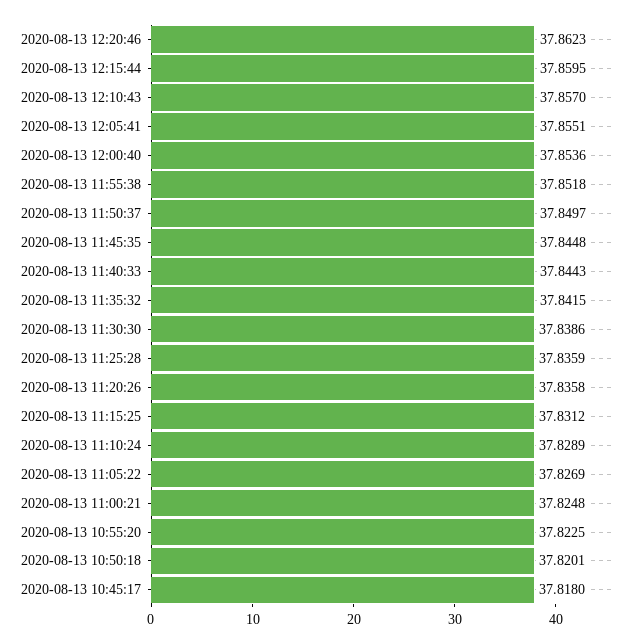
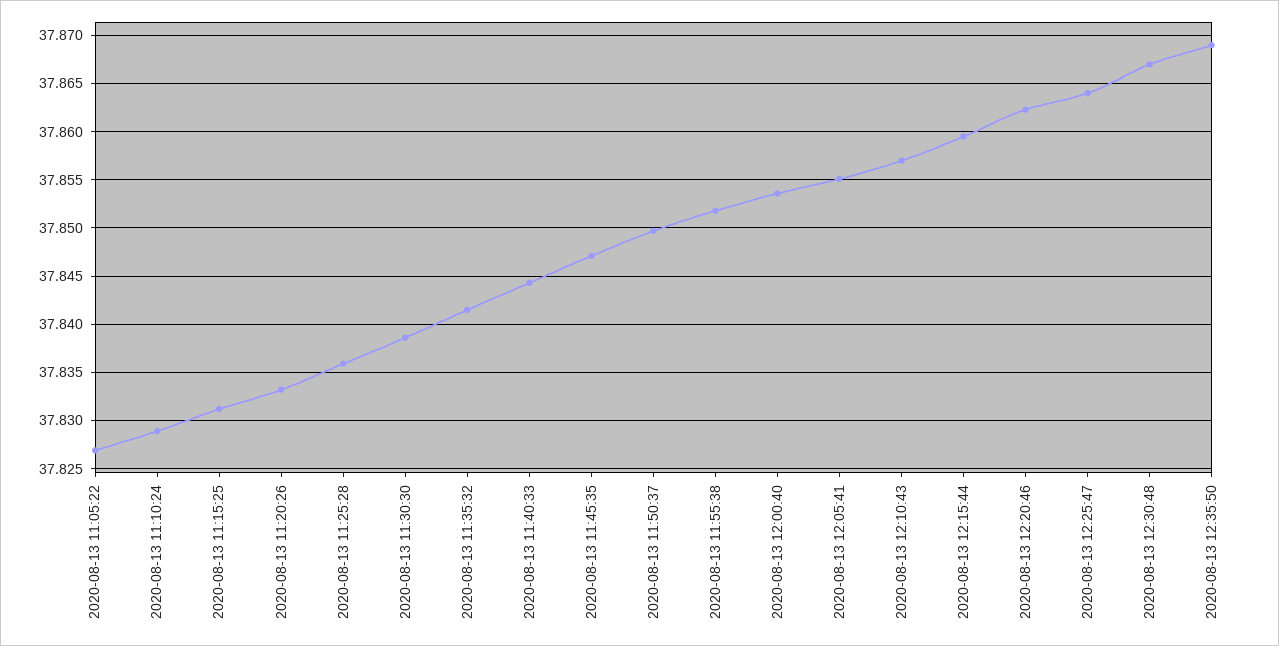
2020-08-13 11:45:35: 37.8448 -> 37.847
2020-08-13 11:20:26: 37.8358 -> 37.833
2020-08-13 11:00:21: 37.8248 -> none
2020-08-13 10:55:20: 37.8225 -> none
2020-08-13 10:50:18: 37.8201 -> none
2020-08-13 10:45:17: 37.818 -> none
2020-08-13 12:25:47: none -> 37.864
2020-08-13 12:30:48: none -> 37.867
2020-08-13 12:35:50: none -> 37.869

